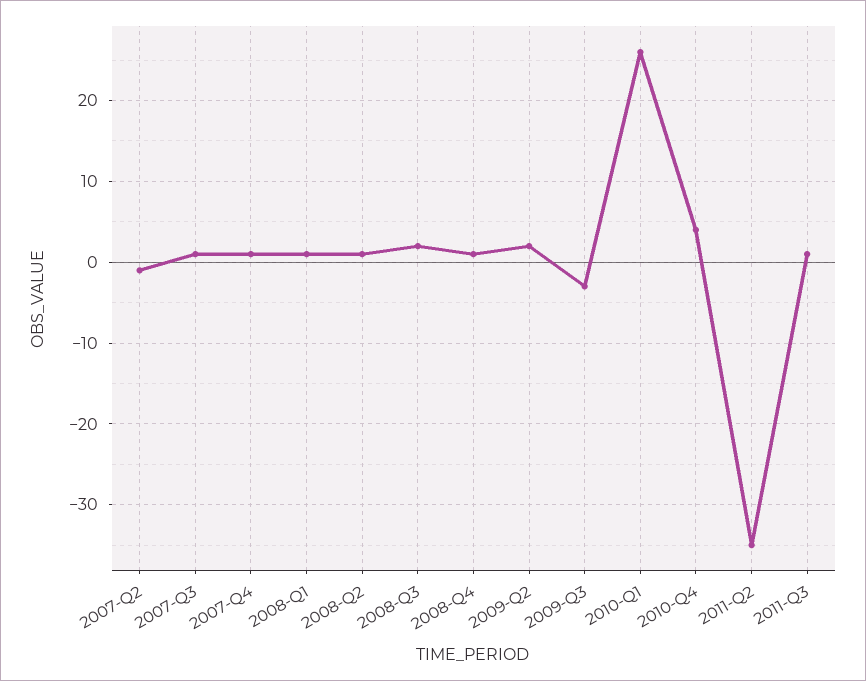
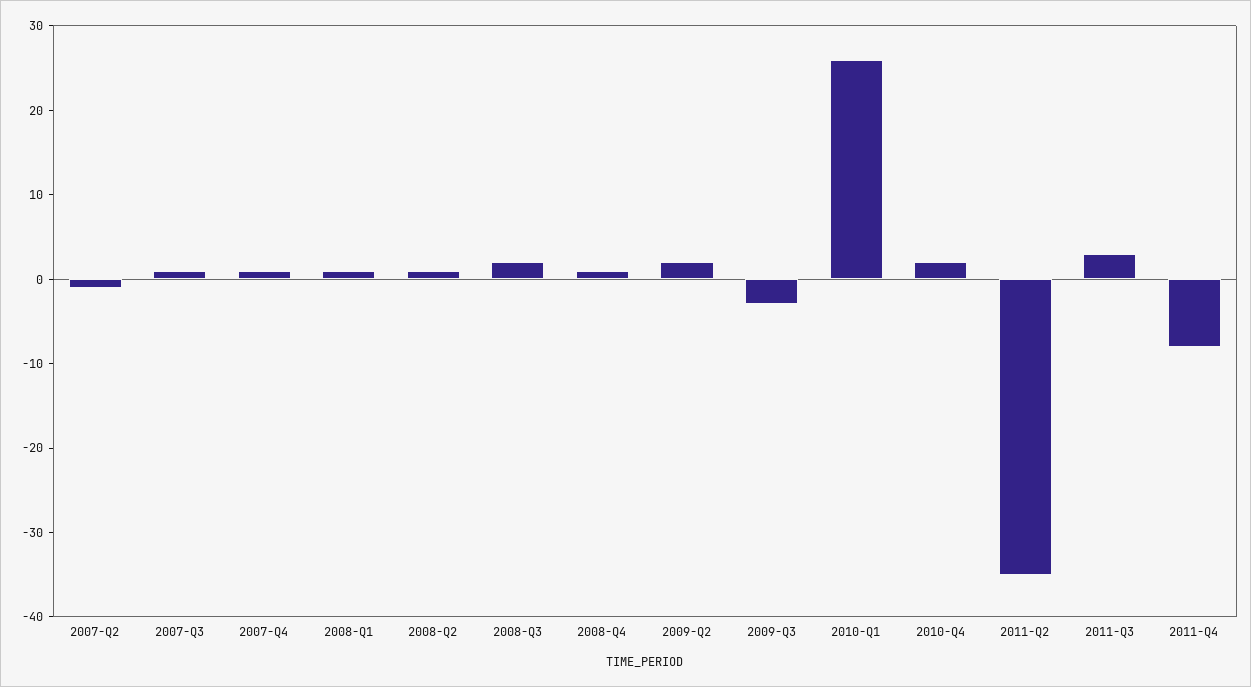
2010-Q4: 4 -> 2
2011-Q3: 1 -> 3
2011-Q4: none -> -8

